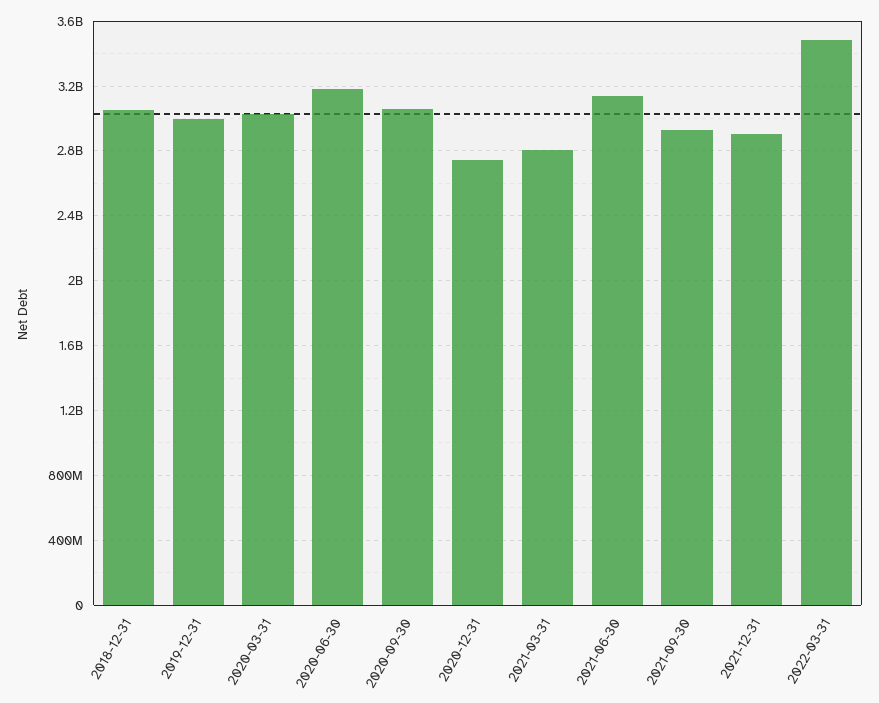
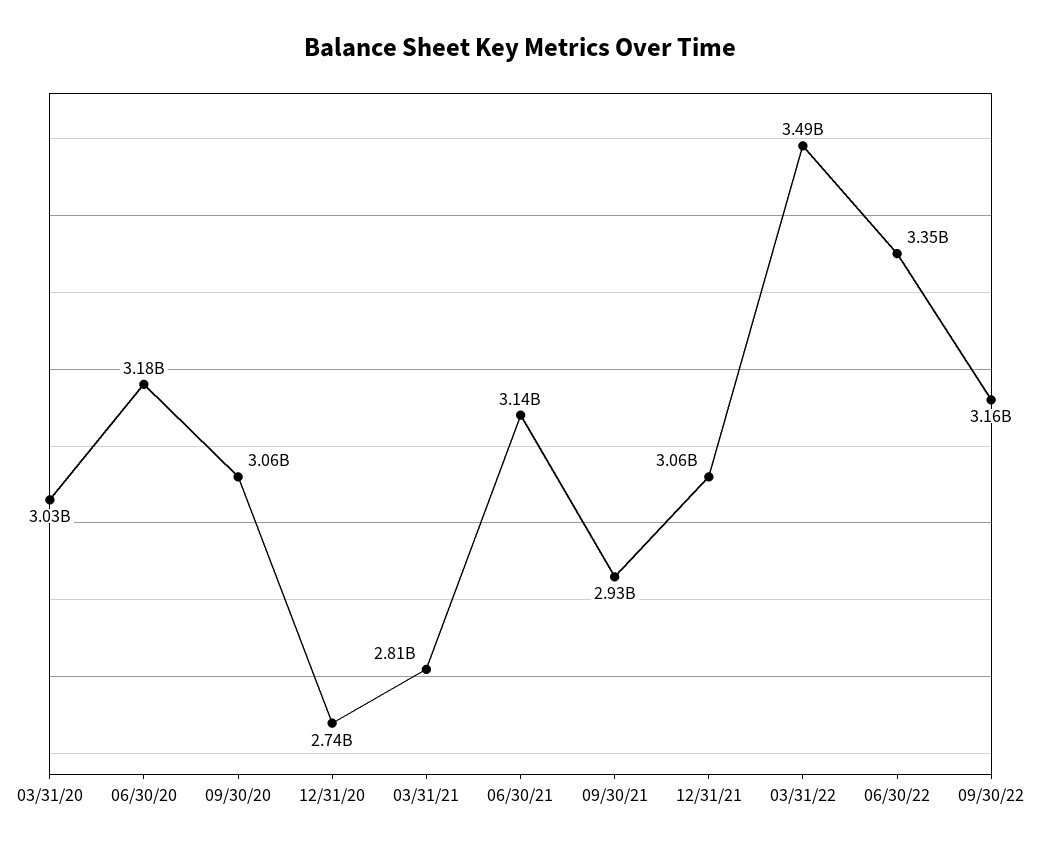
2018-12-31: 3050000000 -> none
2019-12-31: 3000000000 -> none
2021-12-31: 2900000000 -> 3060000000
06/30/22: none -> 3350000000
09/30/22: none -> 3160000000

